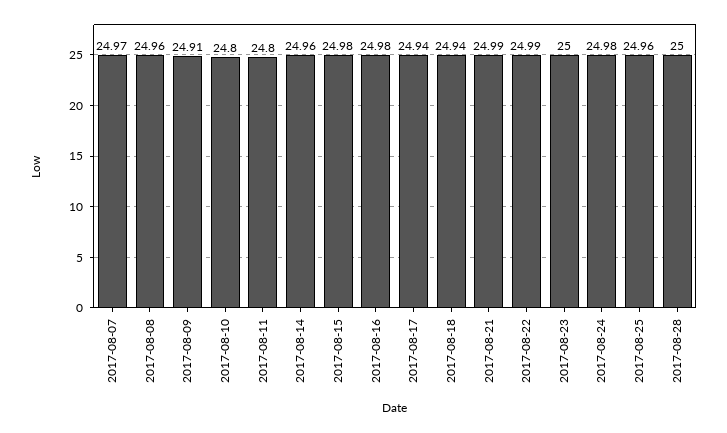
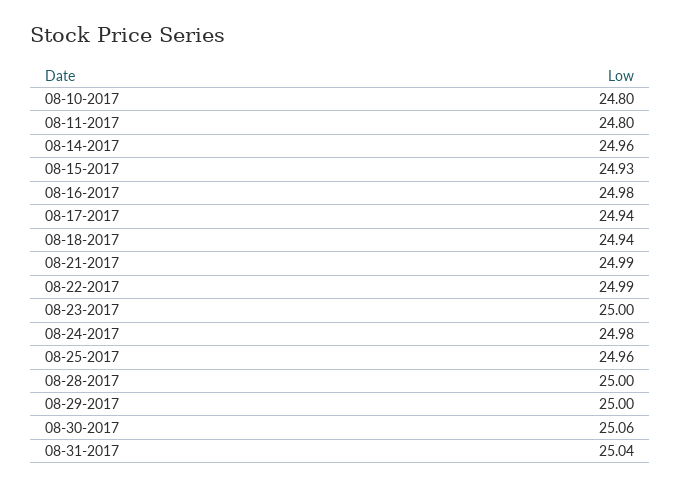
2017-08-07: 24.97 -> none
2017-08-08: 24.96 -> none
2017-08-09: 24.91 -> none
2017-08-15: 24.98 -> 24.93
08-29-2017: none -> 25
08-30-2017: none -> 25.06
08-31-2017: none -> 25.04

